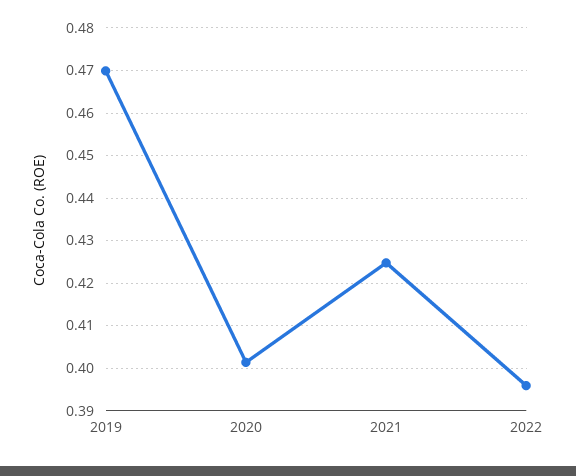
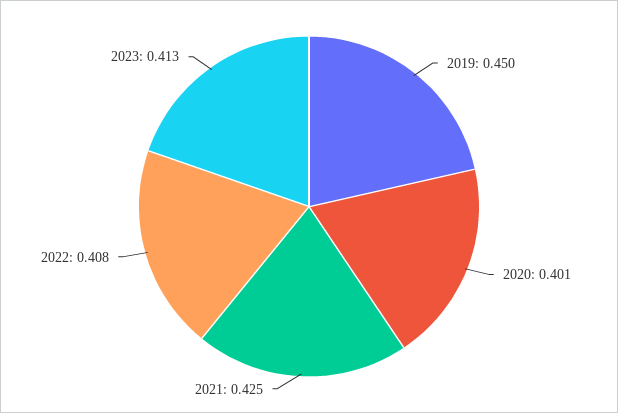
2019: 0.47 -> 0.45
2022: 0.396 -> 0.408
2023: none -> 0.413

